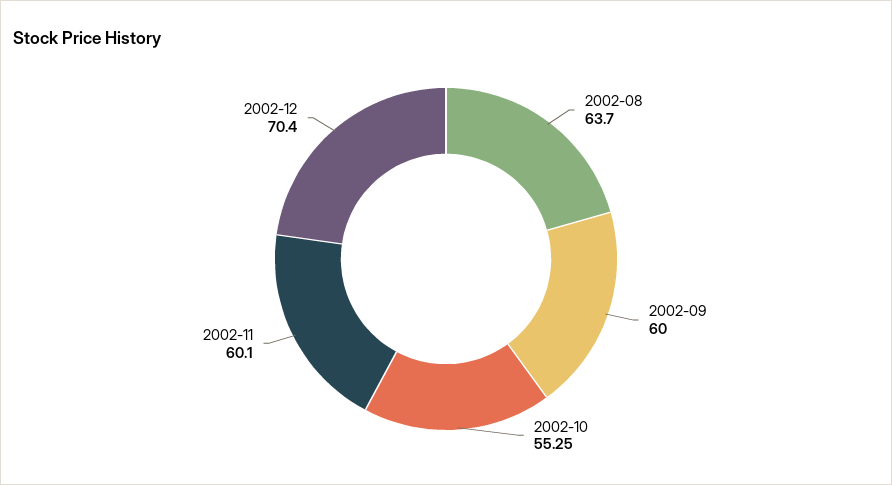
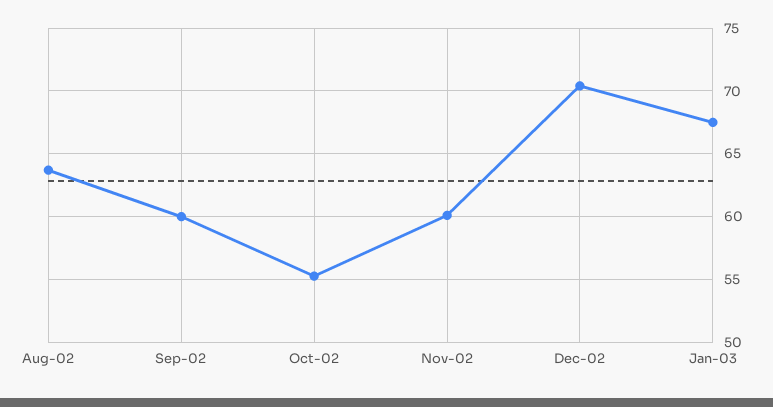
Jan-03: none -> 67.5

